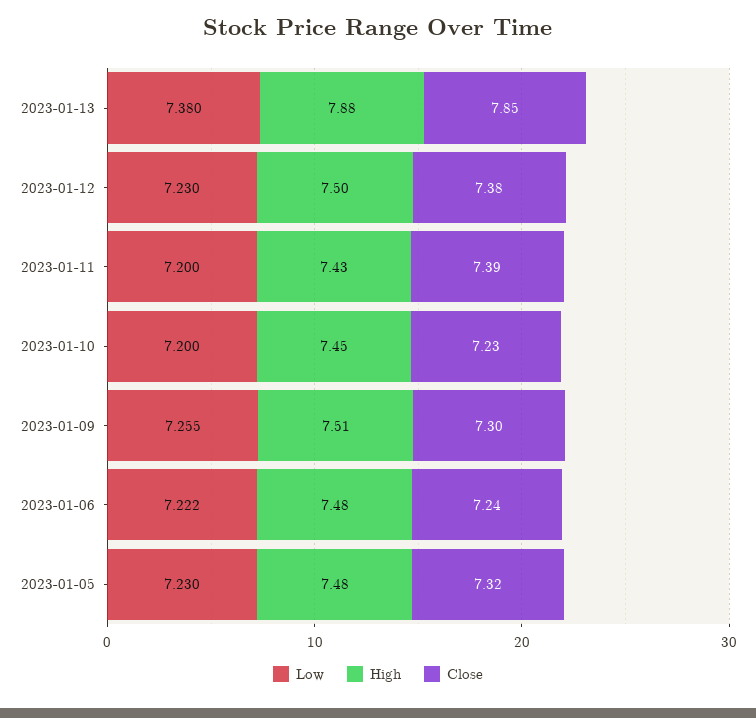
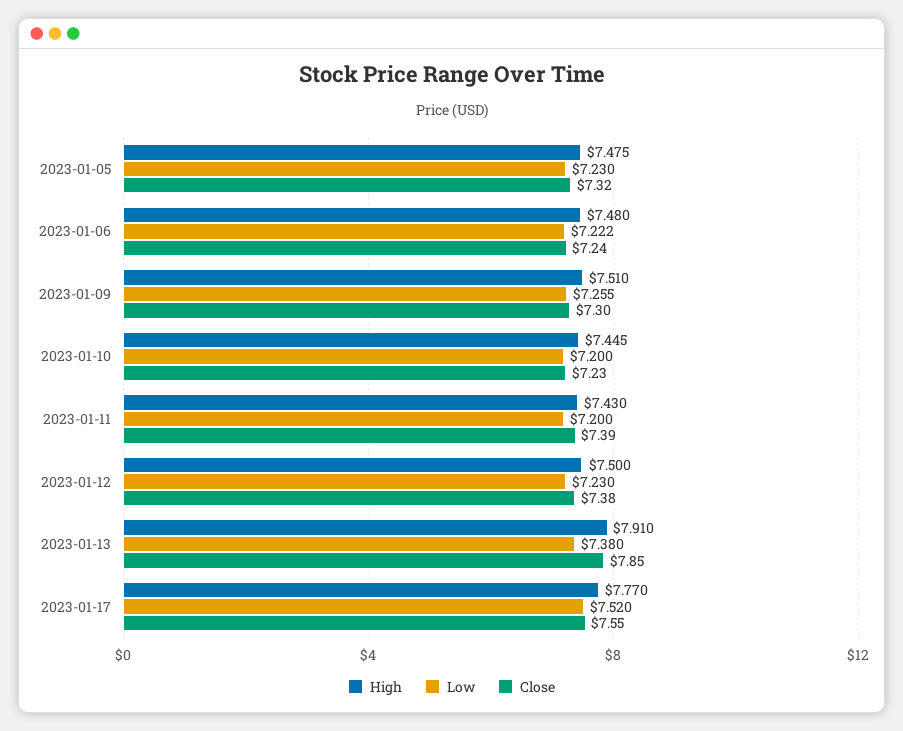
High, 2023-01-13: 7.88 -> 7.91
High, 2023-01-17: none -> 7.77
Low, 2023-01-17: none -> 7.52
Close, 2023-01-17: none -> 7.55

